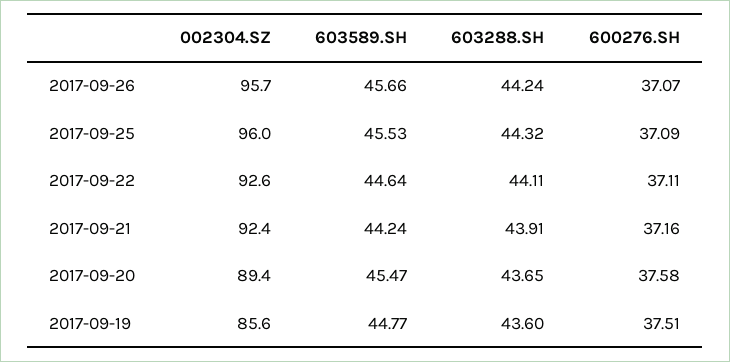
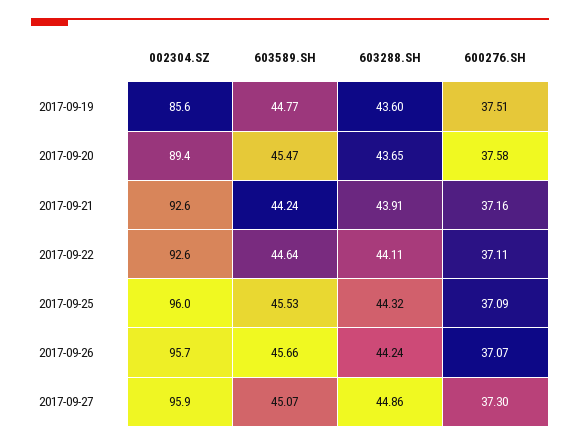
002304.SZ, 2017-09-21: 92.4 -> 92.6
002304.SZ, 2017-09-27: none -> 95.9
603589.SH, 2017-09-27: none -> 45.07
603288.SH, 2017-09-27: none -> 44.86
600276.SH, 2017-09-27: none -> 37.3

